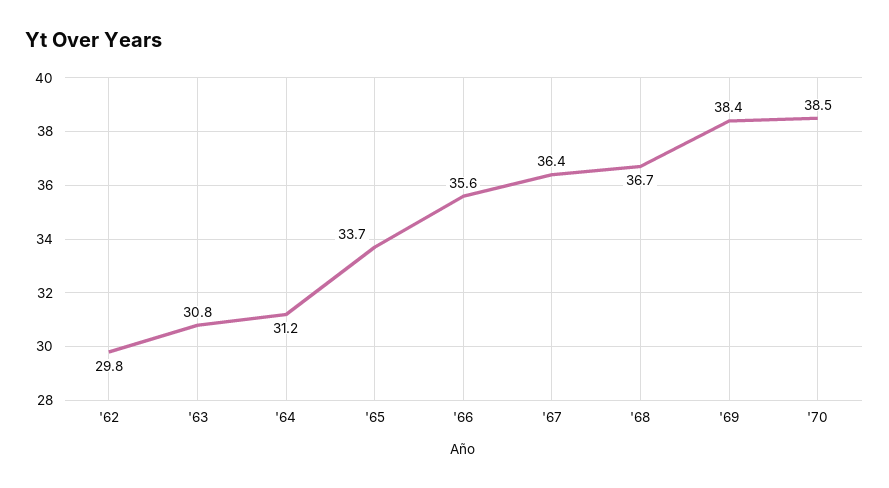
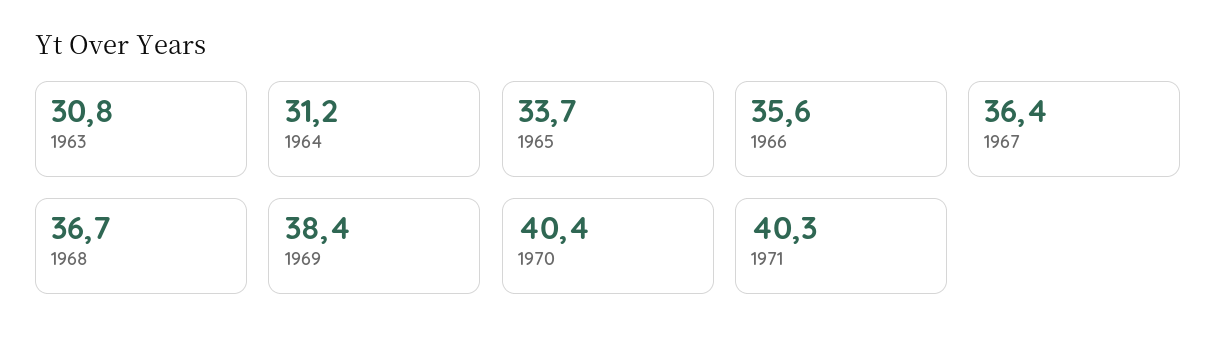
'62: 29.8 -> none
'70: 38.5 -> 40.4
1971: none -> 40.3

